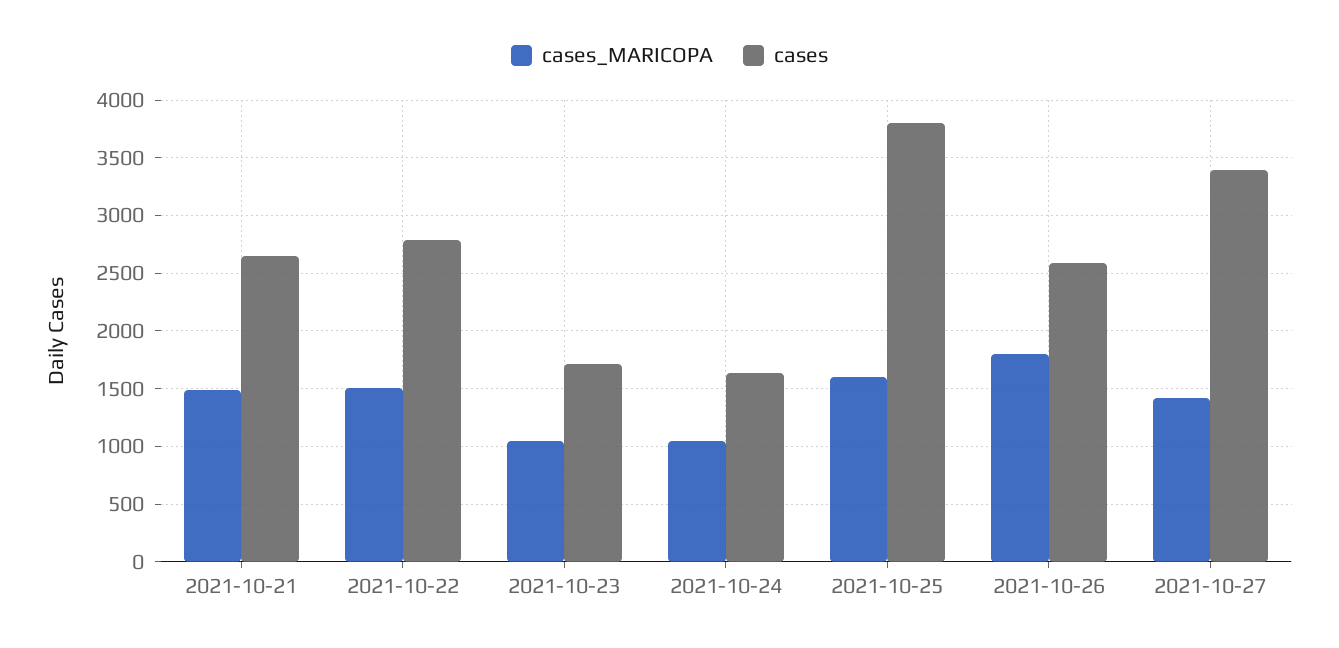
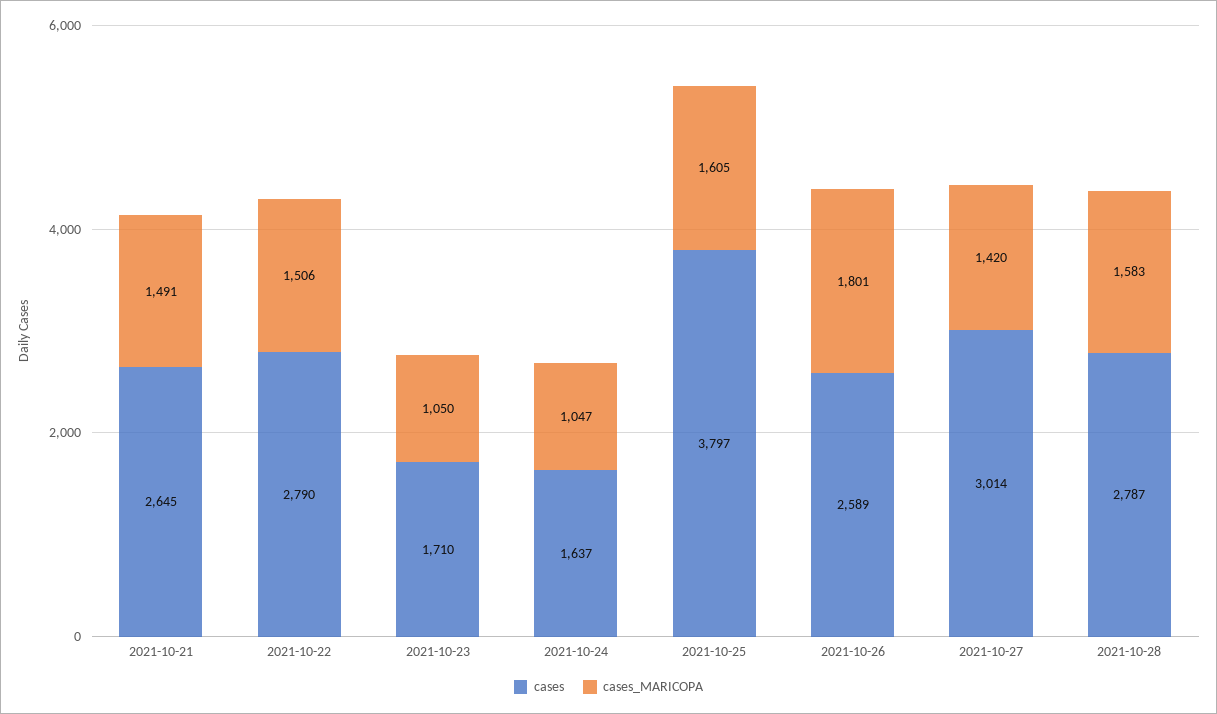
cases, 2021-10-27: 3400 -> 3014
cases, 2021-10-28: none -> 2787
cases_MARICOPA, 2021-10-28: none -> 1583

